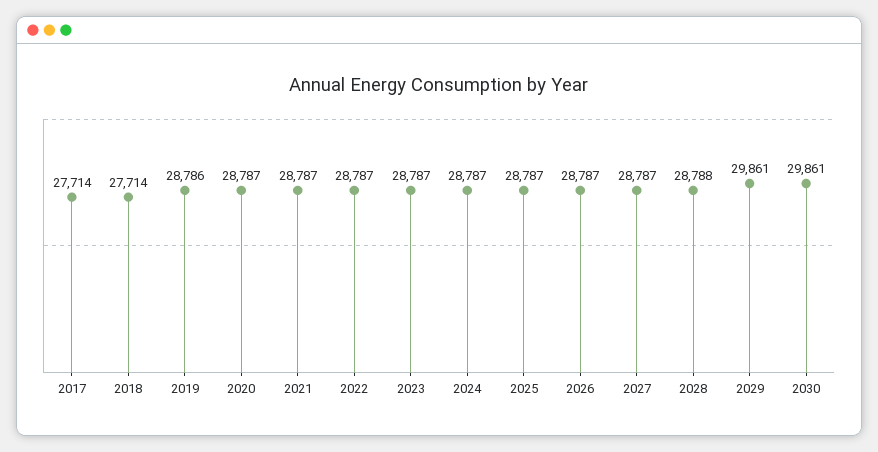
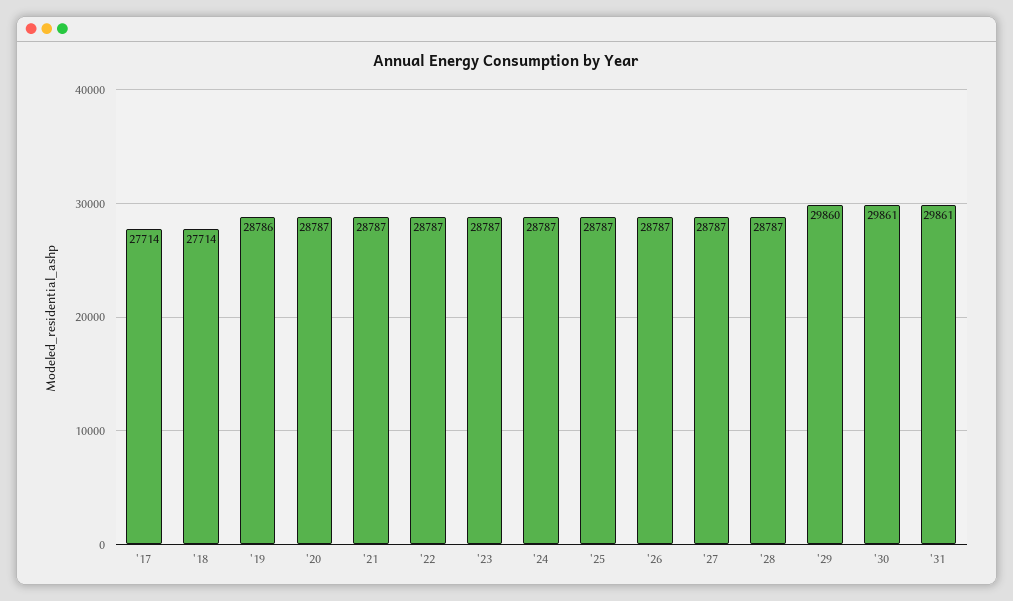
2028: 28788 -> 28787
2029: 29861 -> 29860
'31: none -> 29861

